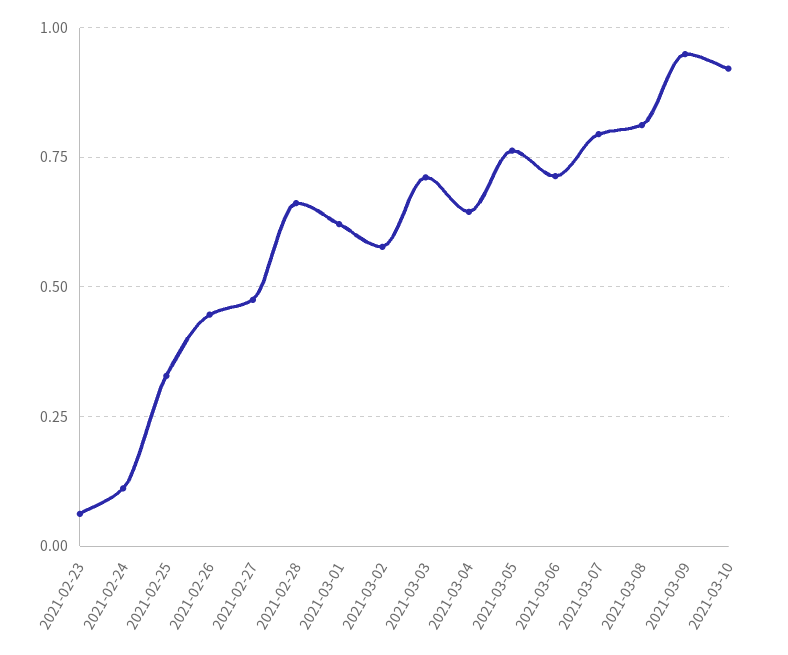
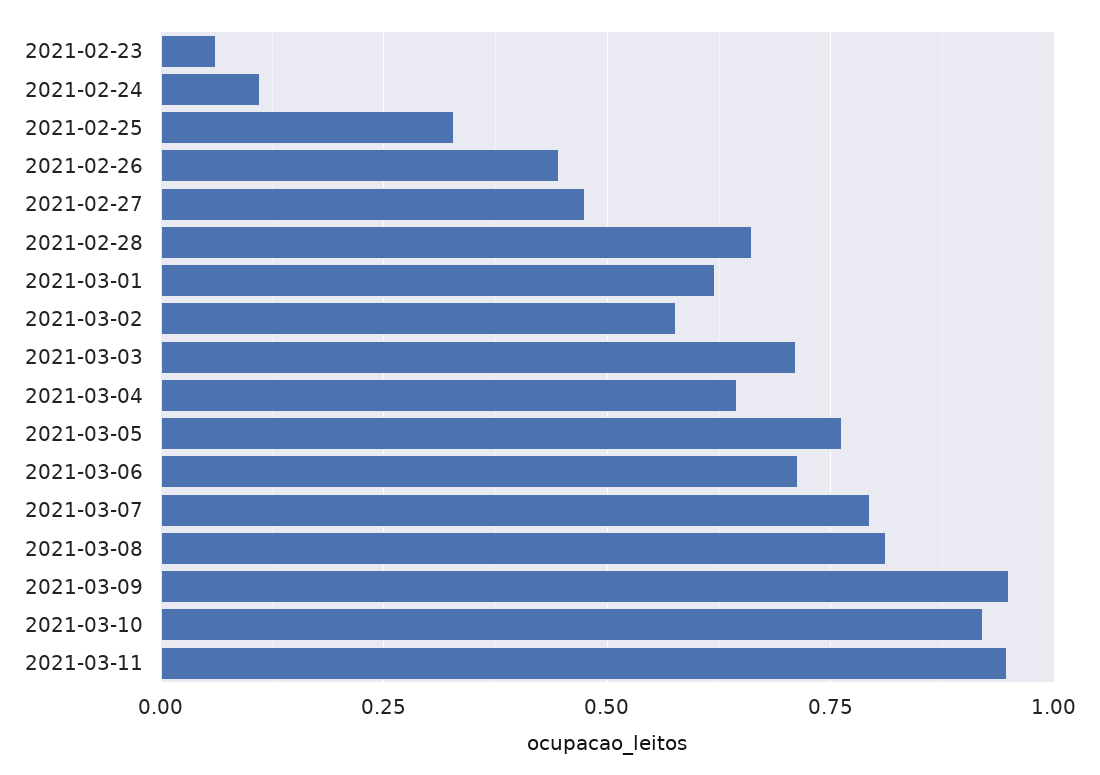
2021-03-11: none -> 0.95

